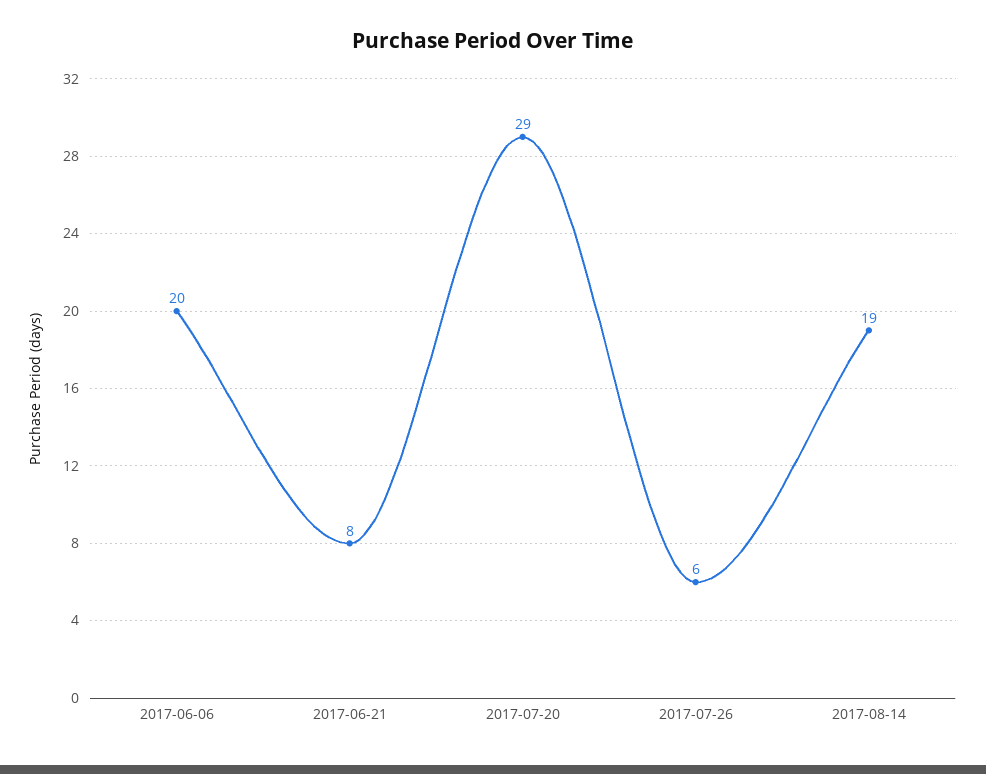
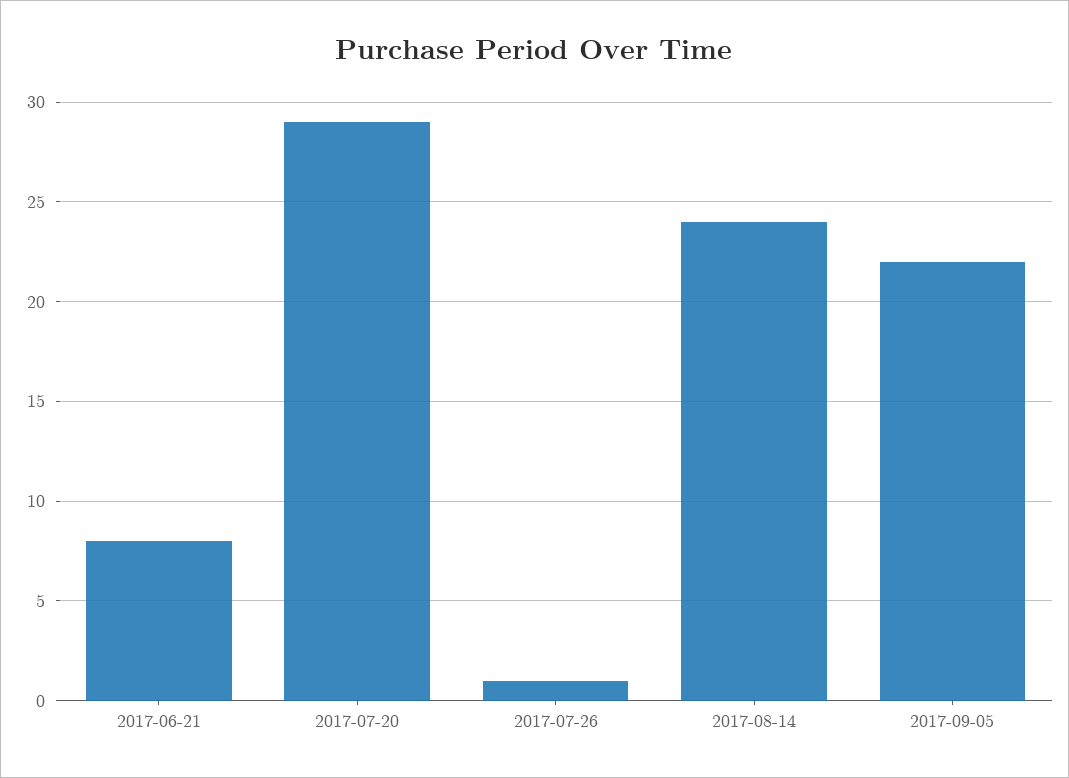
2017-06-06: 20 -> none
2017-07-26: 6 -> 1
2017-08-14: 19 -> 24
2017-09-05: none -> 22

